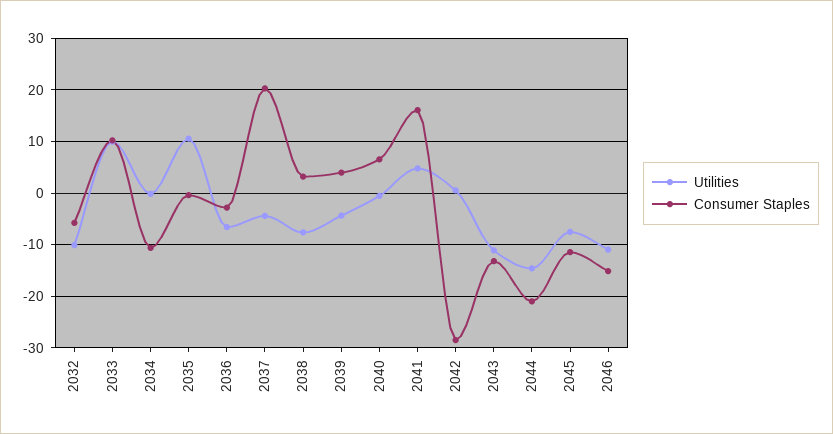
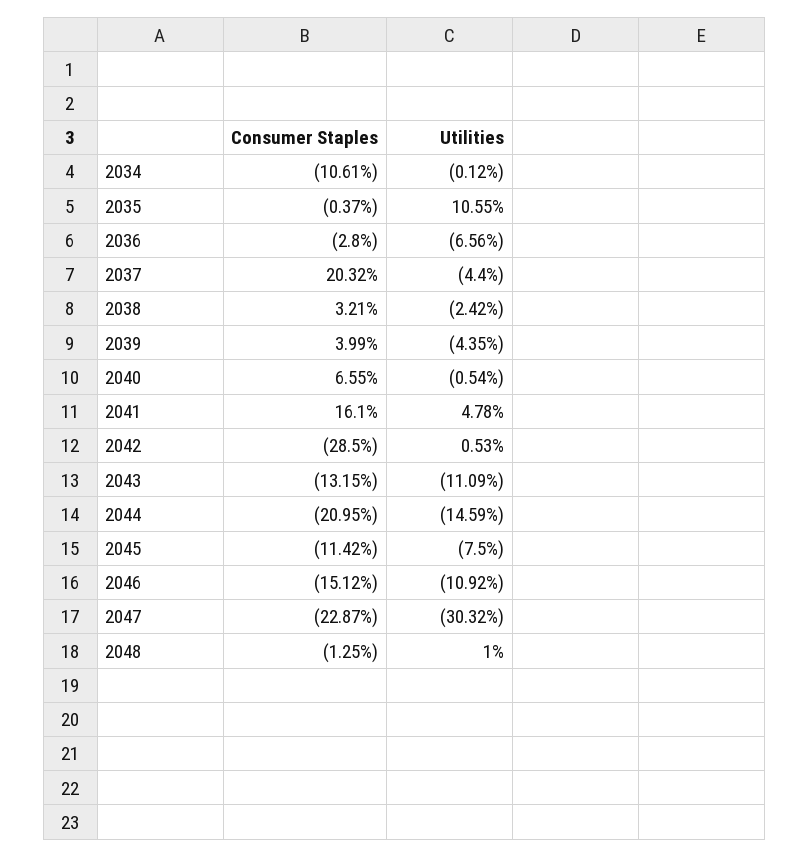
Utilities, 2032: -10 -> none
Consumer Staples, 2032: -6 -> none
Utilities, 2033: 10 -> none
Consumer Staples, 2033: 10 -> none
Utilities, 2038: -8 -> -2.42
Consumer Staples, 2047: none -> -22.87
Utilities, 2047: none -> -30.32
Consumer Staples, 2048: none -> -1.25
Utilities, 2048: none -> 1

